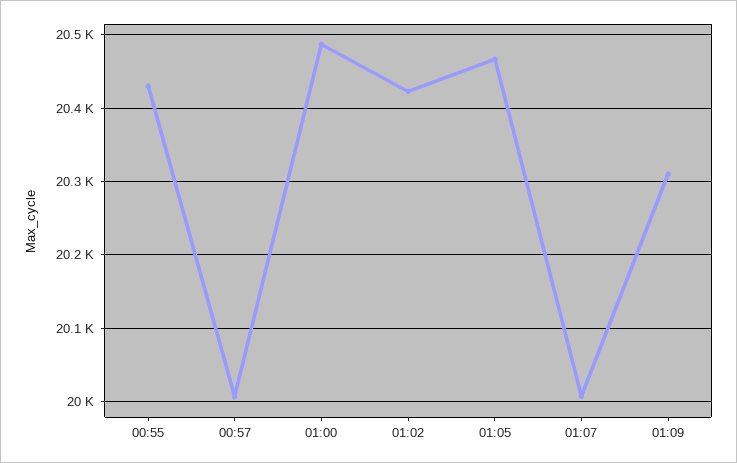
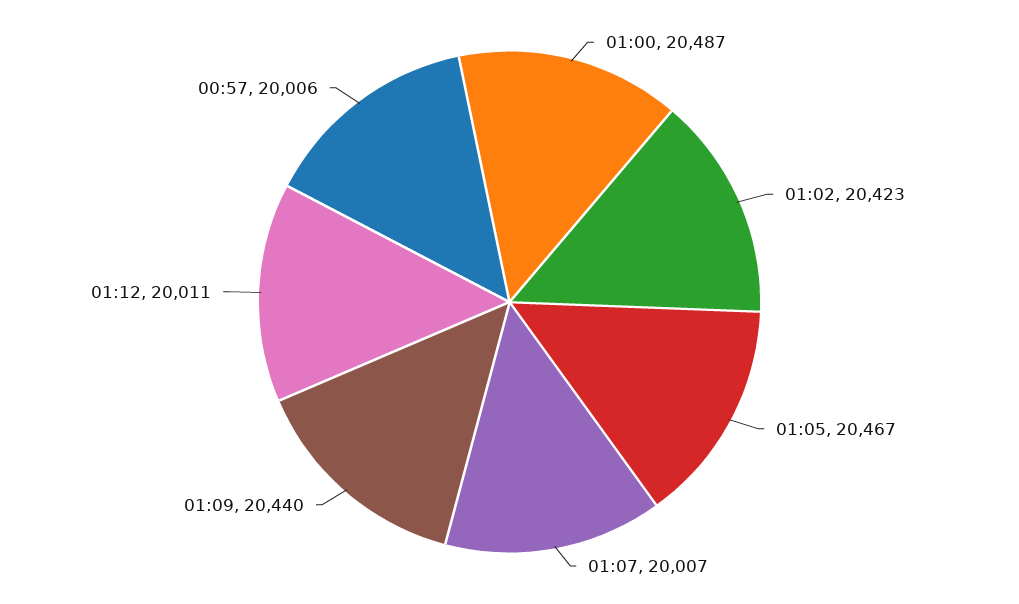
00:55: 20430 -> none
01:09: 20310 -> 20440
01:12: none -> 20011

